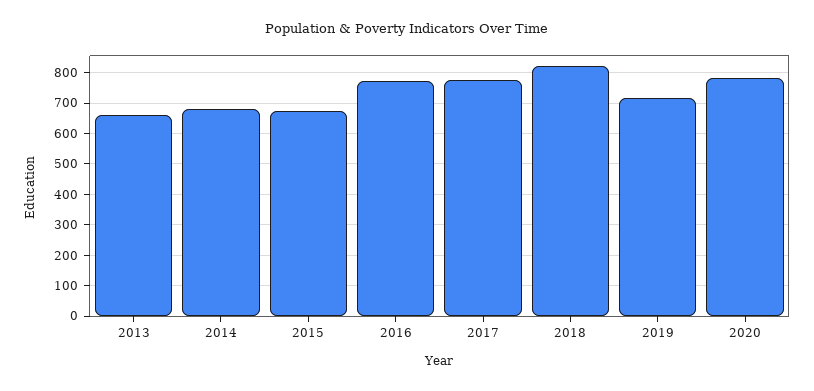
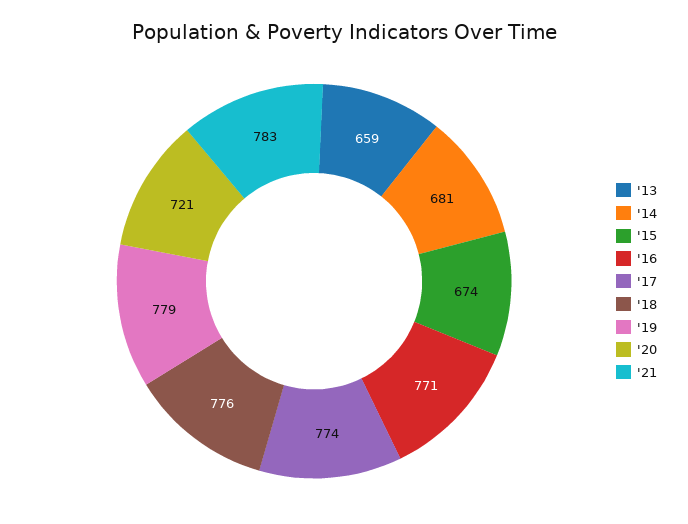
2018: 820 -> 776
2019: 720 -> 779
2020: 780 -> 721
'21: none -> 783

